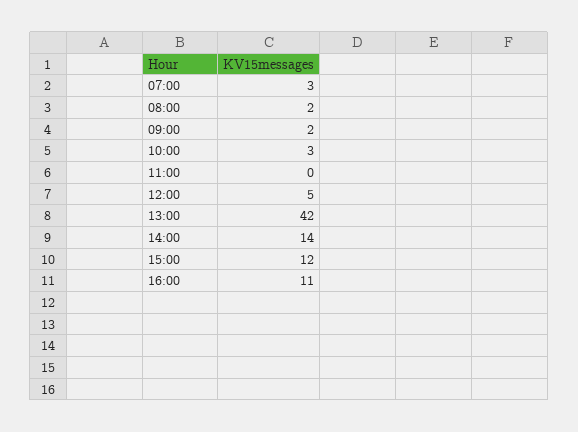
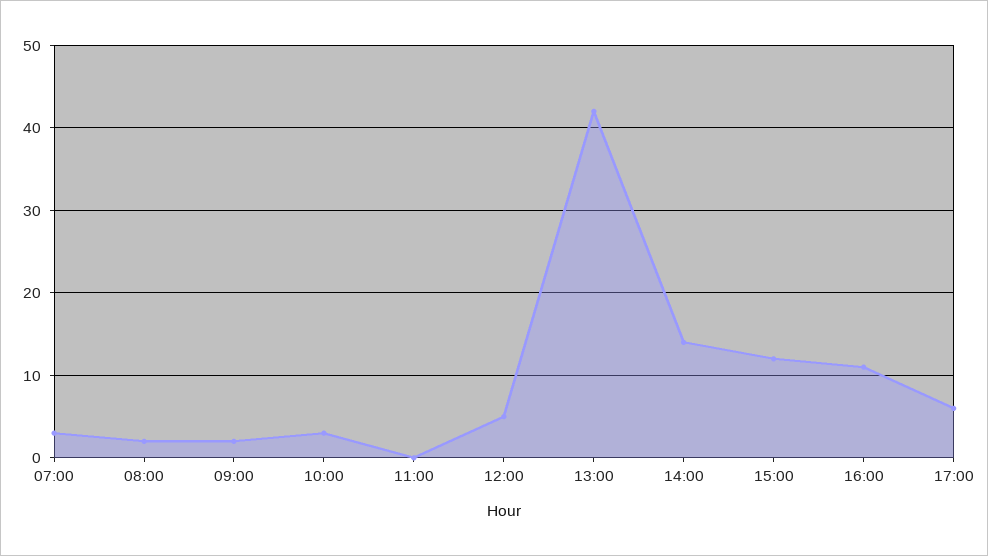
17:00: none -> 6

